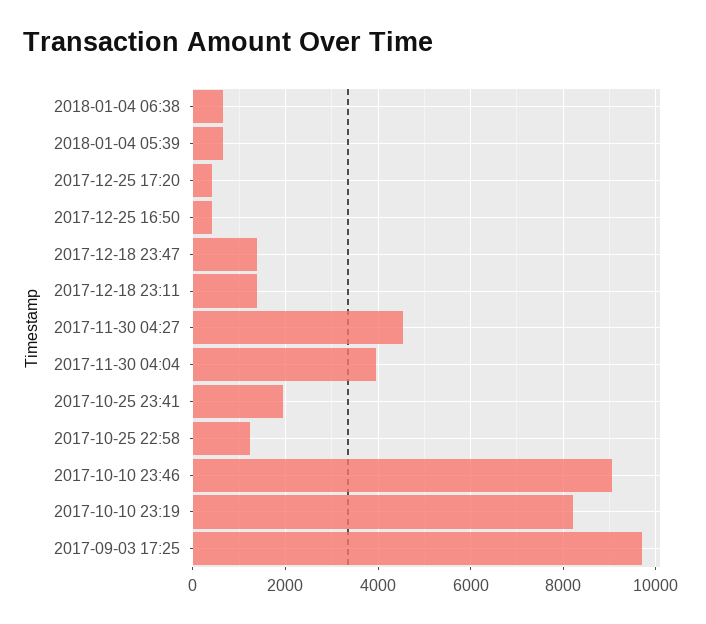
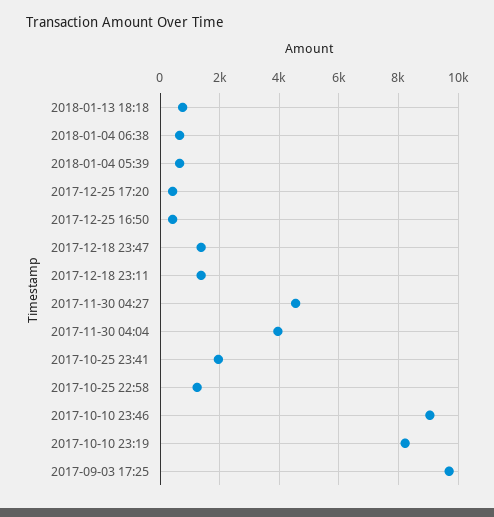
2018-01-13 18:18: none -> 750

